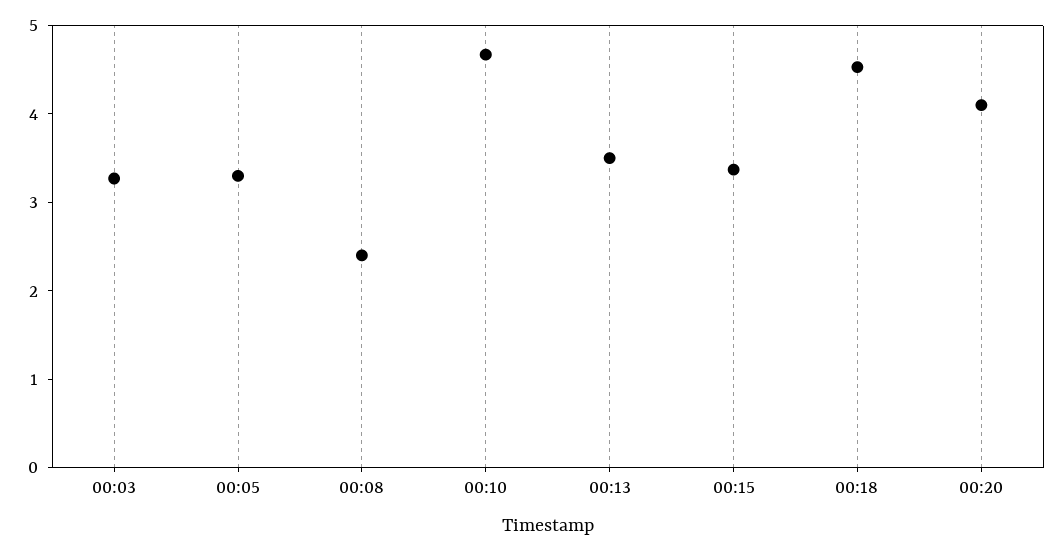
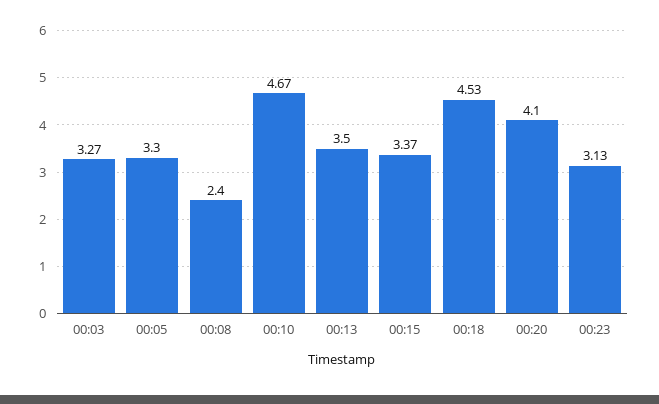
00:23: none -> 3.13

